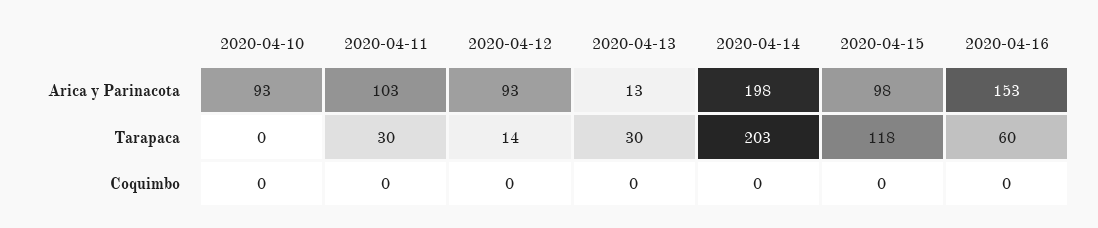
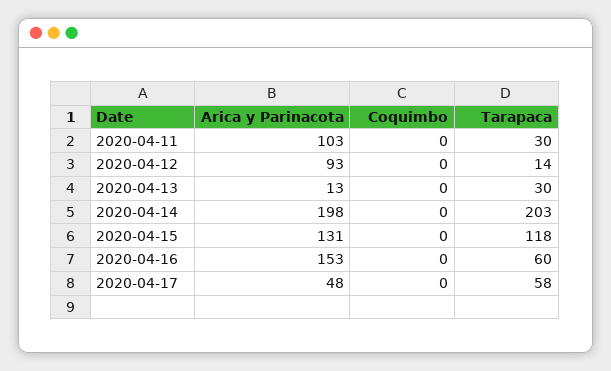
2020-04-10, Arica y Parinacota: 93 -> none
2020-04-15, Arica y Parinacota: 98 -> 131
2020-04-10, Tarapaca: 0 -> none
2020-04-10, Coquimbo: 0 -> none
2020-04-17, Arica y Parinacota: none -> 48
2020-04-17, Coquimbo: none -> 0
2020-04-17, Tarapaca: none -> 58

